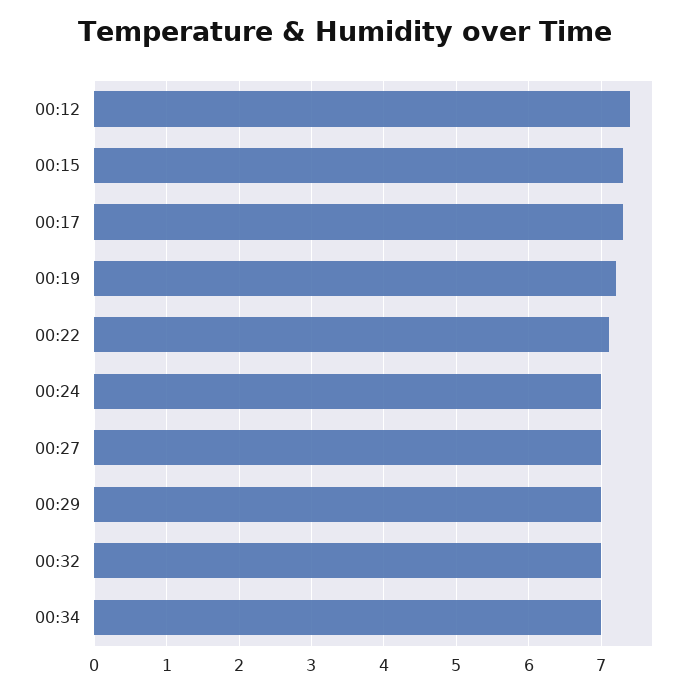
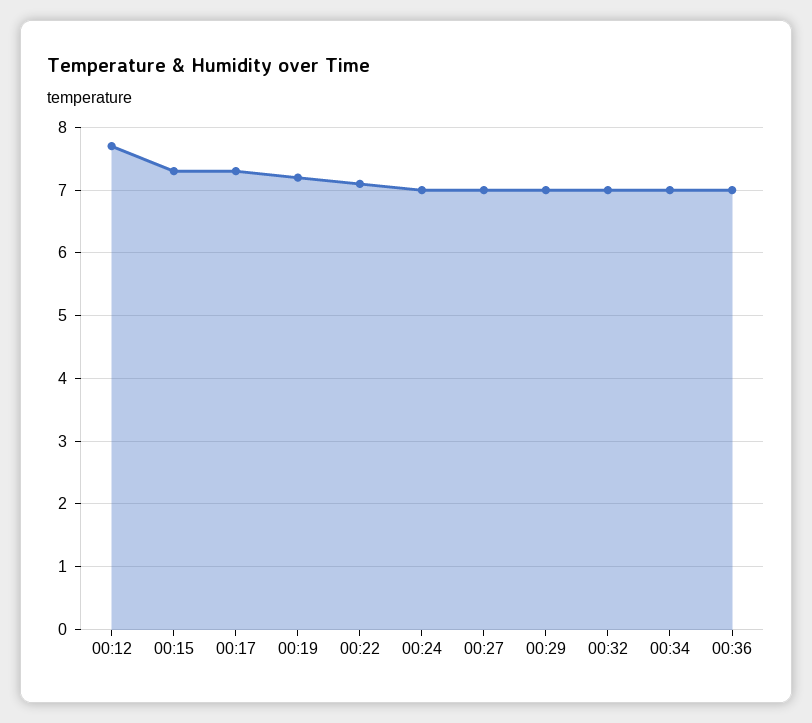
00:12: 7.4 -> 7.7
00:36: none -> 7

